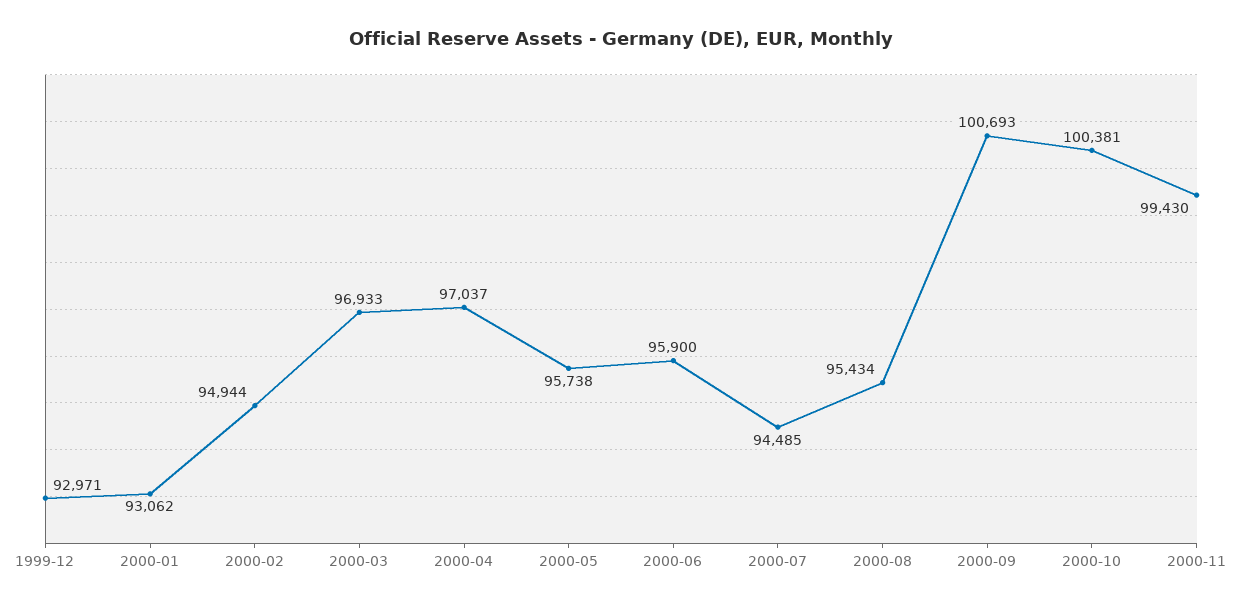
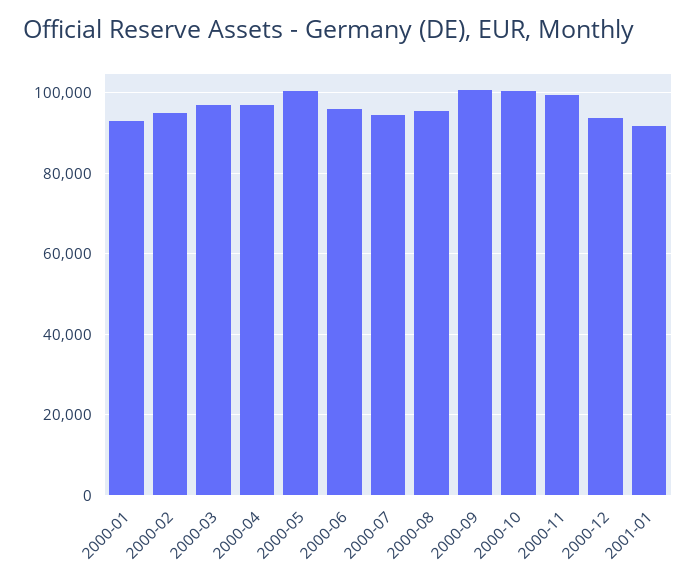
1999-12: 92971 -> none
2000-05: 95738 -> 100000
2000-12: none -> 94000
2001-01: none -> 92000

